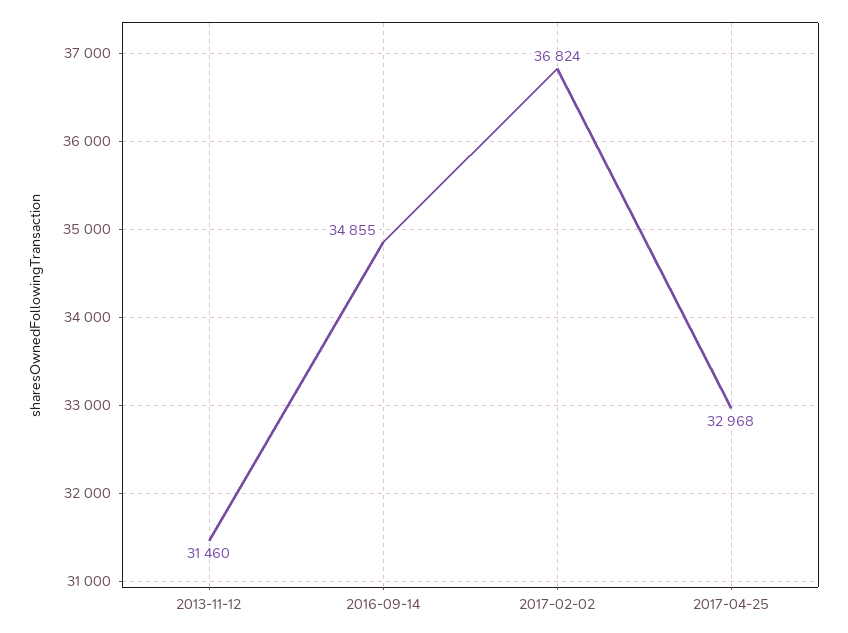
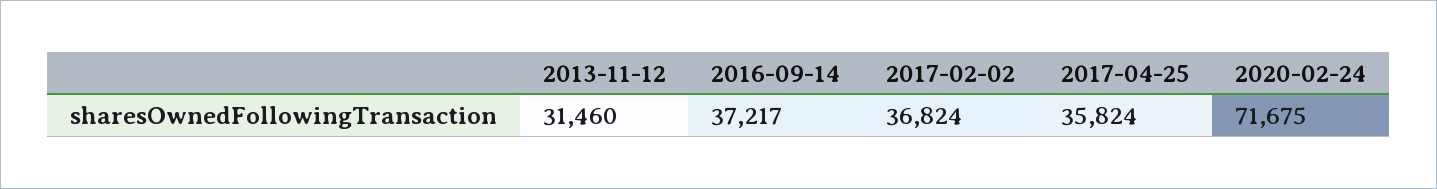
2016-09-14: 34855 -> 37217
2017-04-25: 32968 -> 35824
2020-02-24: none -> 71675

